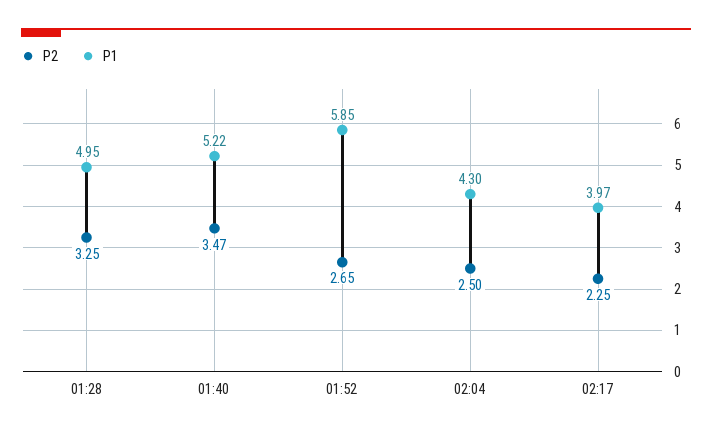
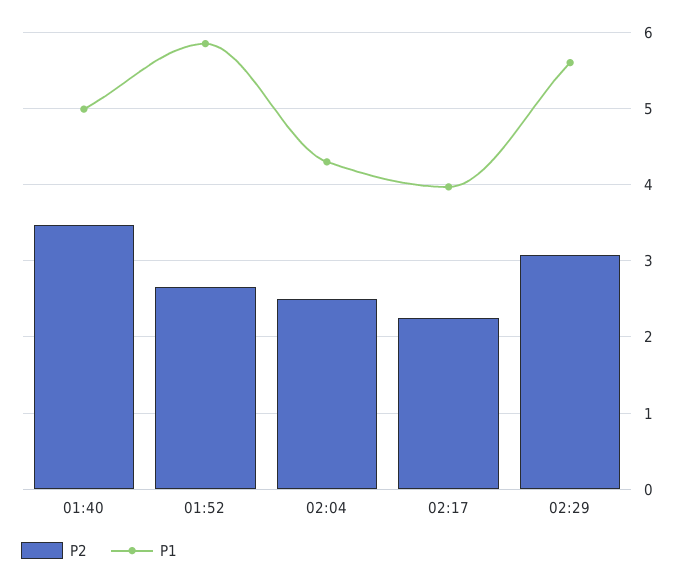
P2, 01:28: 3.25 -> none
P1, 01:28: 4.95 -> none
P1, 01:40: 5.22 -> 5
P2, 02:29: none -> 3.1
P1, 02:29: none -> 5.6

